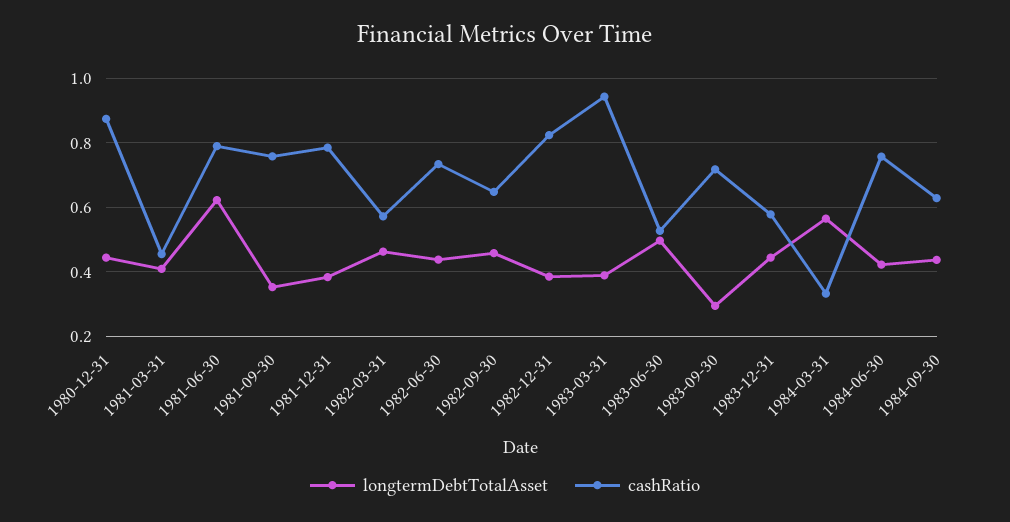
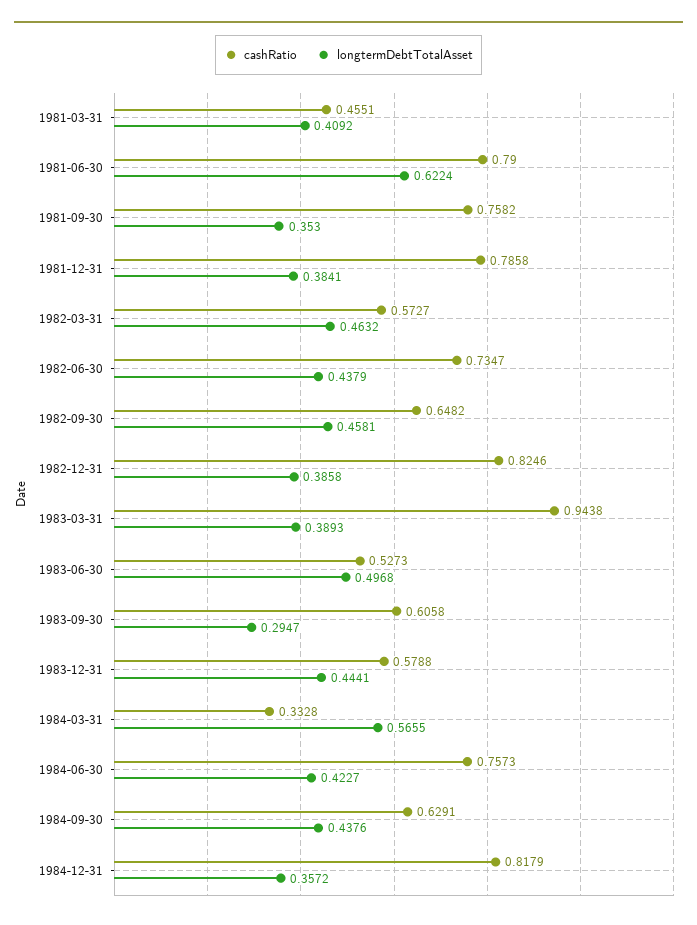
longtermDebtTotalAsset, 1980-12-31: 0.44 -> none
cashRatio, 1980-12-31: 0.88 -> none
cashRatio, 1983-09-30: 0.72 -> 0.6058
cashRatio, 1984-12-31: none -> 0.8179
longtermDebtTotalAsset, 1984-12-31: none -> 0.3572

